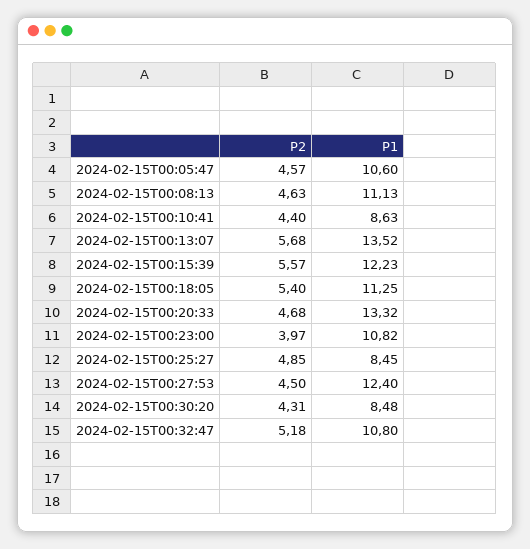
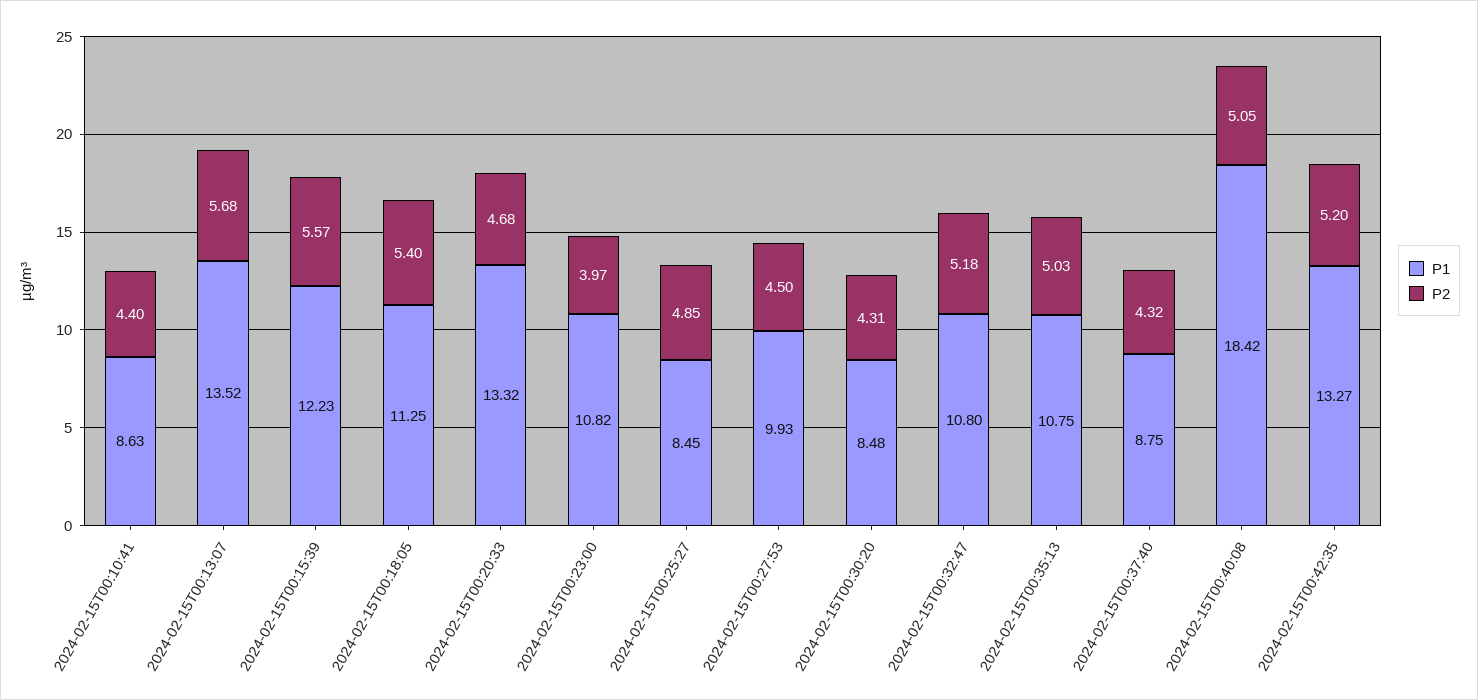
P2, 2024-02-15T00:05:47: 4.57 -> none
P1, 2024-02-15T00:05:47: 10.6 -> none
P2, 2024-02-15T00:08:13: 4.63 -> none
P1, 2024-02-15T00:08:13: 11.13 -> none
P1, 2024-02-15T00:27:53: 12.4 -> 9.93
P1, 2024-02-15T00:35:13: none -> 10.75
P2, 2024-02-15T00:35:13: none -> 5.03
P1, 2024-02-15T00:37:40: none -> 8.75
P2, 2024-02-15T00:37:40: none -> 4.32
P1, 2024-02-15T00:40:08: none -> 18.42
P2, 2024-02-15T00:40:08: none -> 5.05
P1, 2024-02-15T00:42:35: none -> 13.27
P2, 2024-02-15T00:42:35: none -> 5.2

